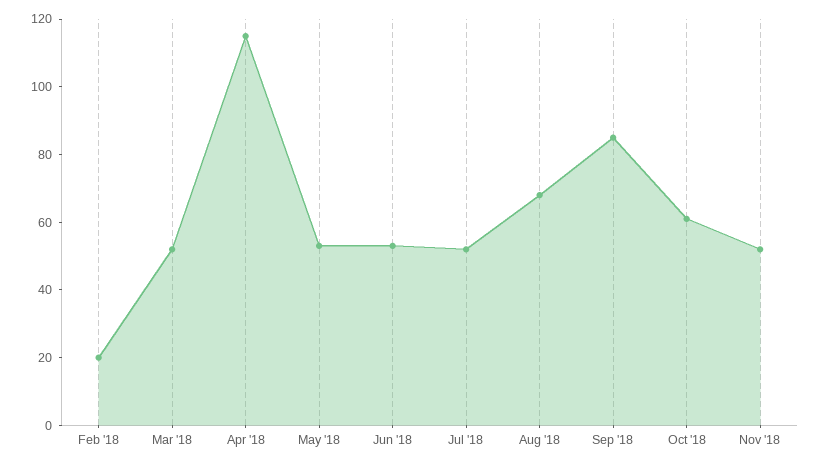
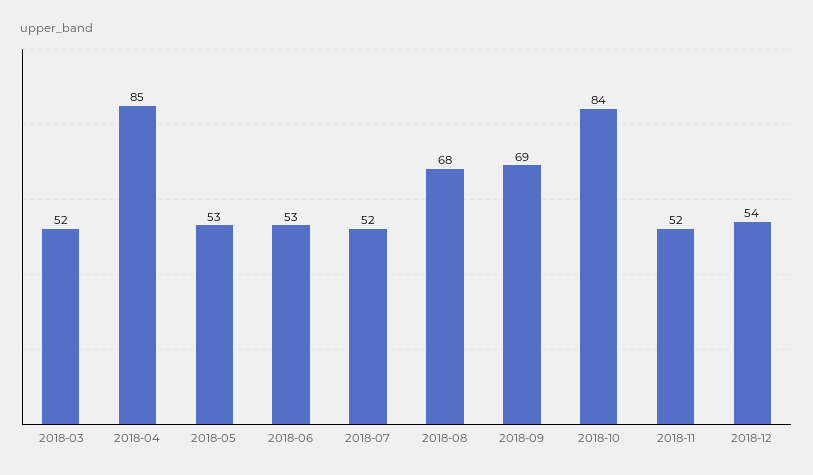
Feb '18: 20 -> none
Apr '18: 115 -> 85
Sep '18: 85 -> 69
Oct '18: 60 -> 84
2018-12: none -> 54

